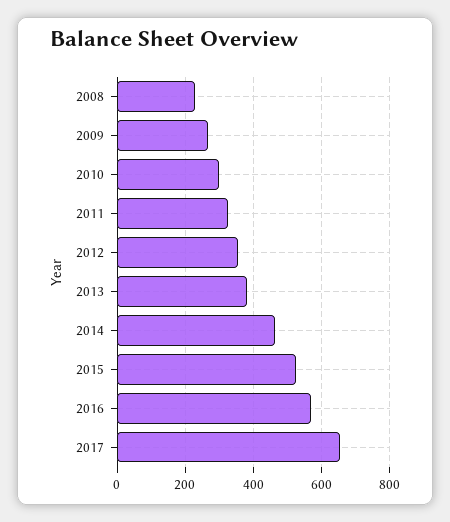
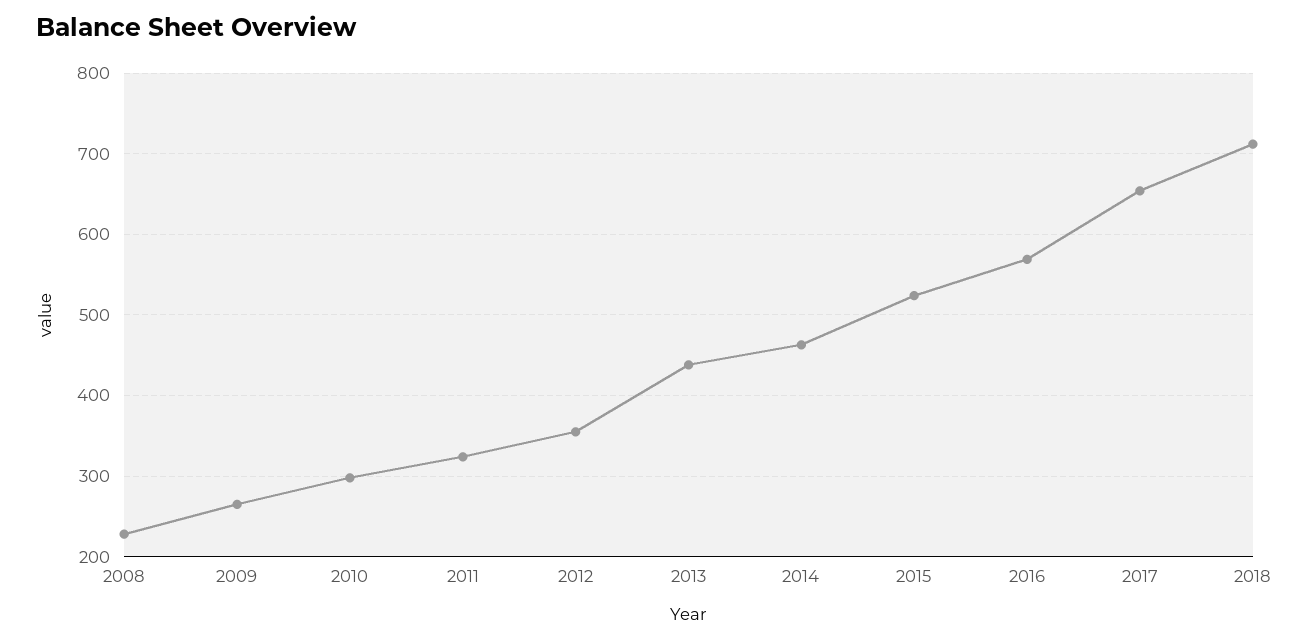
2013: 380 -> 440
2018: none -> 710

